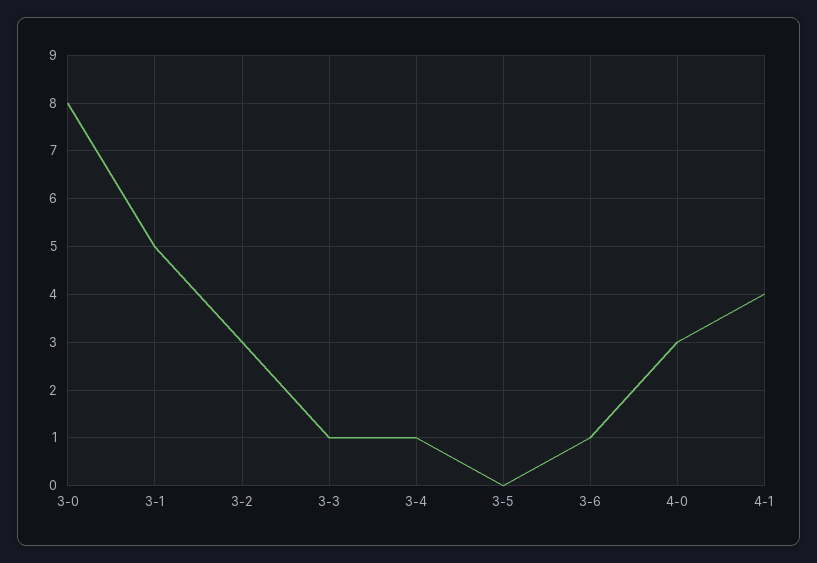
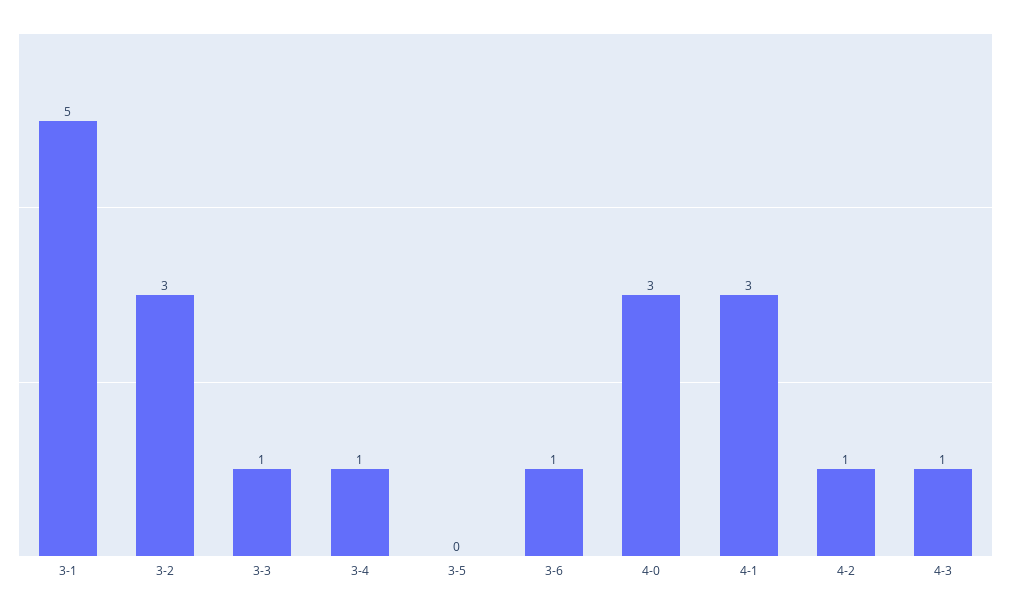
3-0: 8 -> none
4-1: 4 -> 3
4-2: none -> 1
4-3: none -> 1

